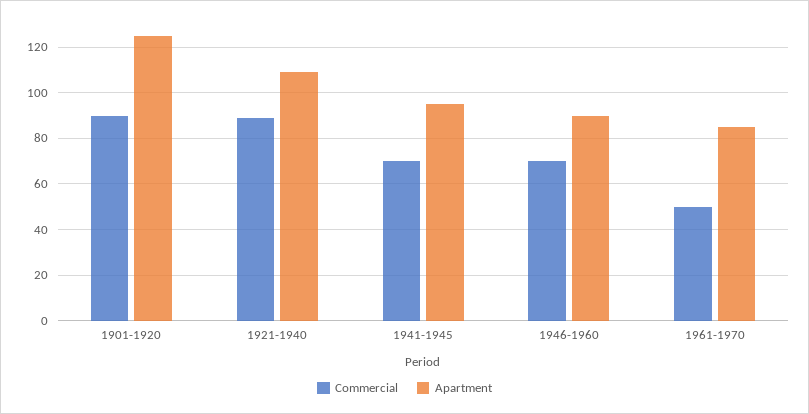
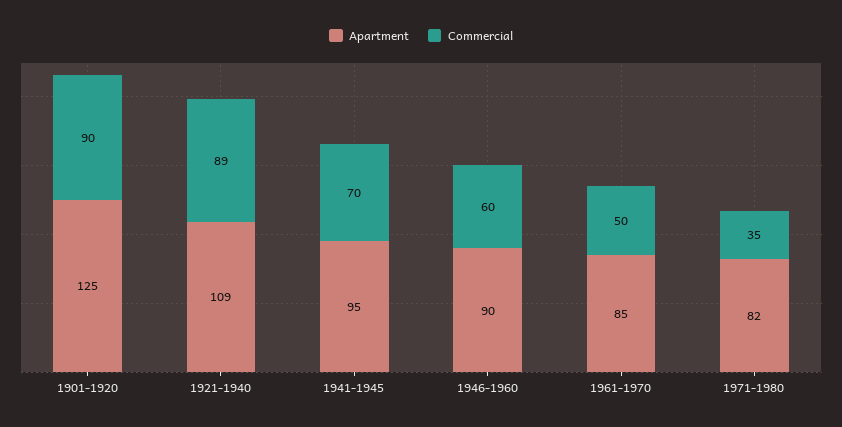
Commercial, 1946-1960: 70 -> 60
Apartment, 1971-1980: none -> 82
Commercial, 1971-1980: none -> 35

